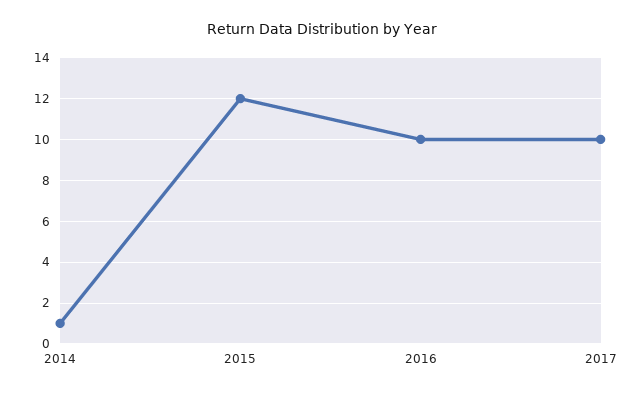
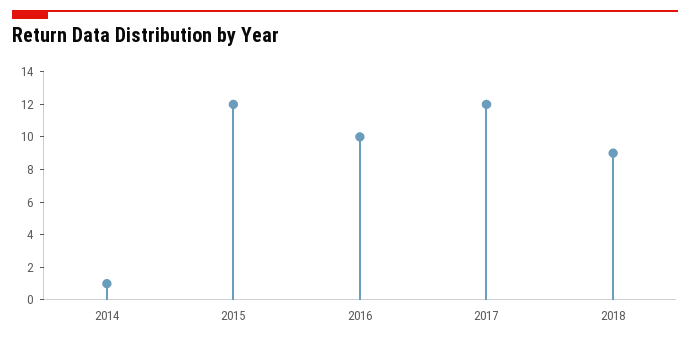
2017: 10 -> 12
2018: none -> 9

